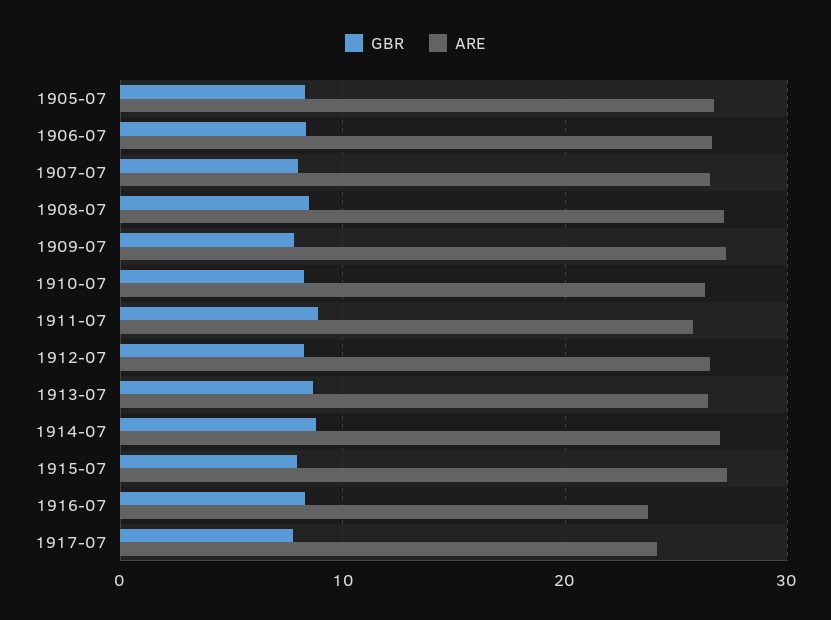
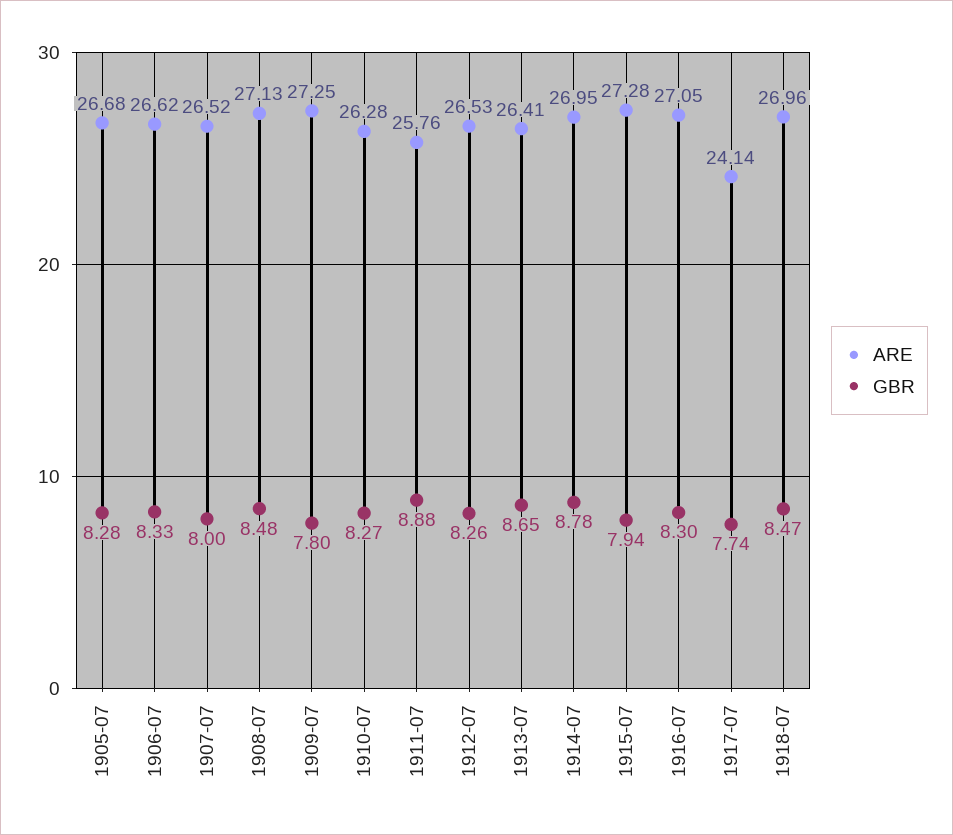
ARE, 1916-07: 24 -> 27.05
ARE, 1918-07: none -> 26.96
GBR, 1918-07: none -> 8.47

